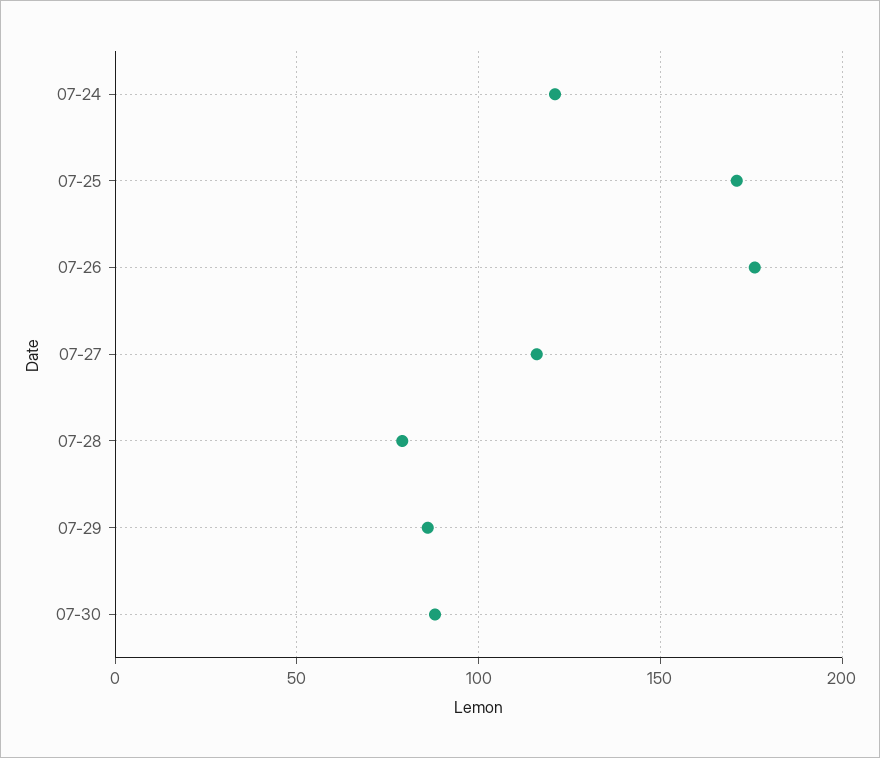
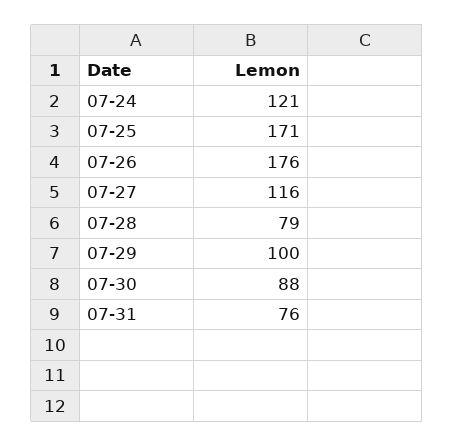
07-29: 85 -> 100
07-31: none -> 76

